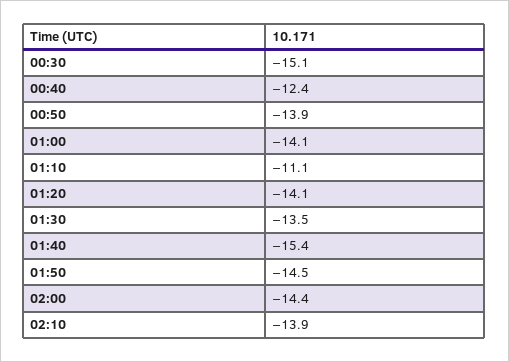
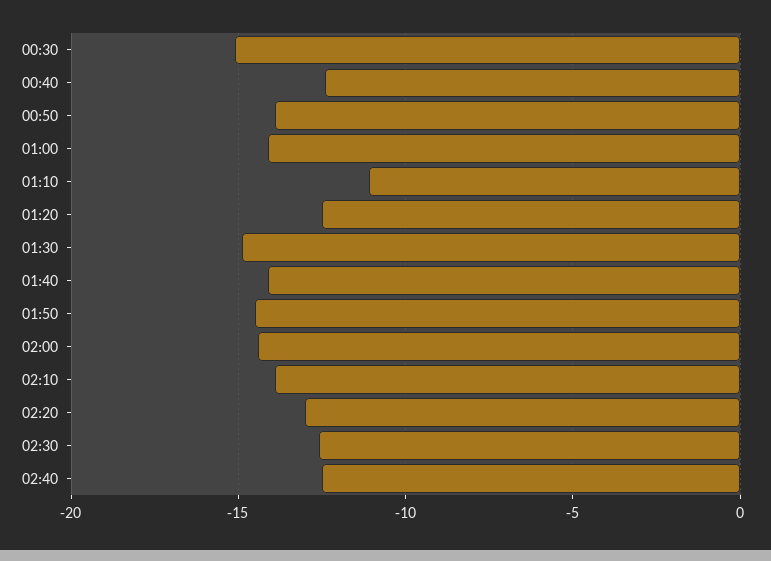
01:20: -14.1 -> -12.5
01:30: -13.5 -> -15
01:40: -15.4 -> -14
02:20: none -> -13
02:30: none -> -12.5
02:40: none -> -12.5

